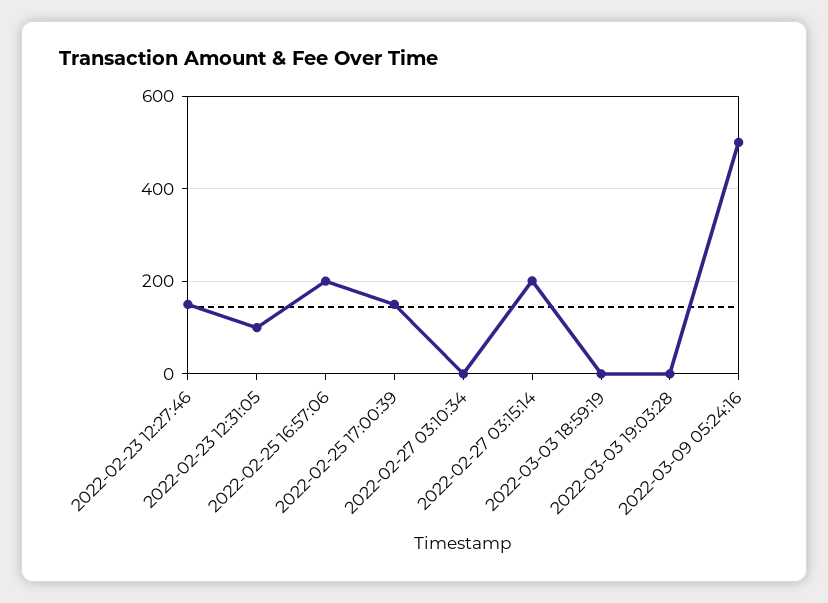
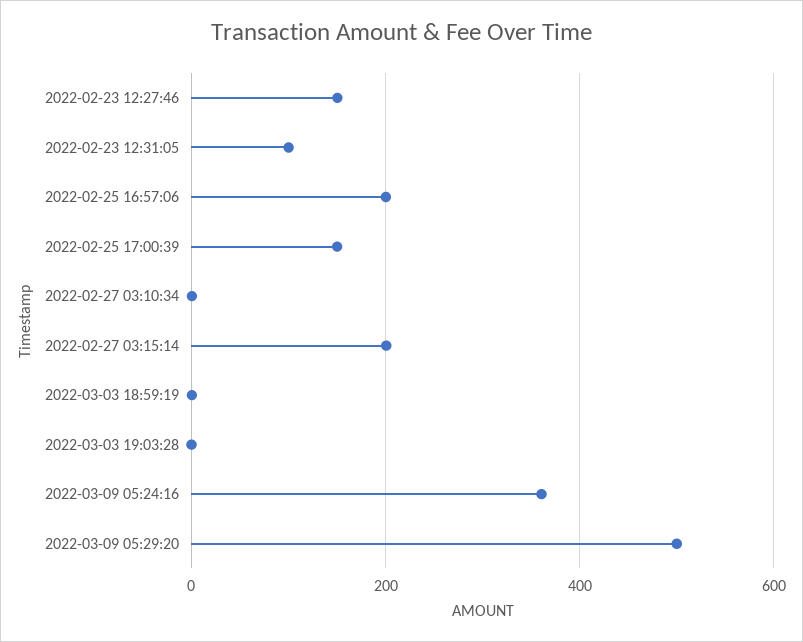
2022-03-09 05:24:16: 500 -> 360
2022-03-09 05:29:20: none -> 500

